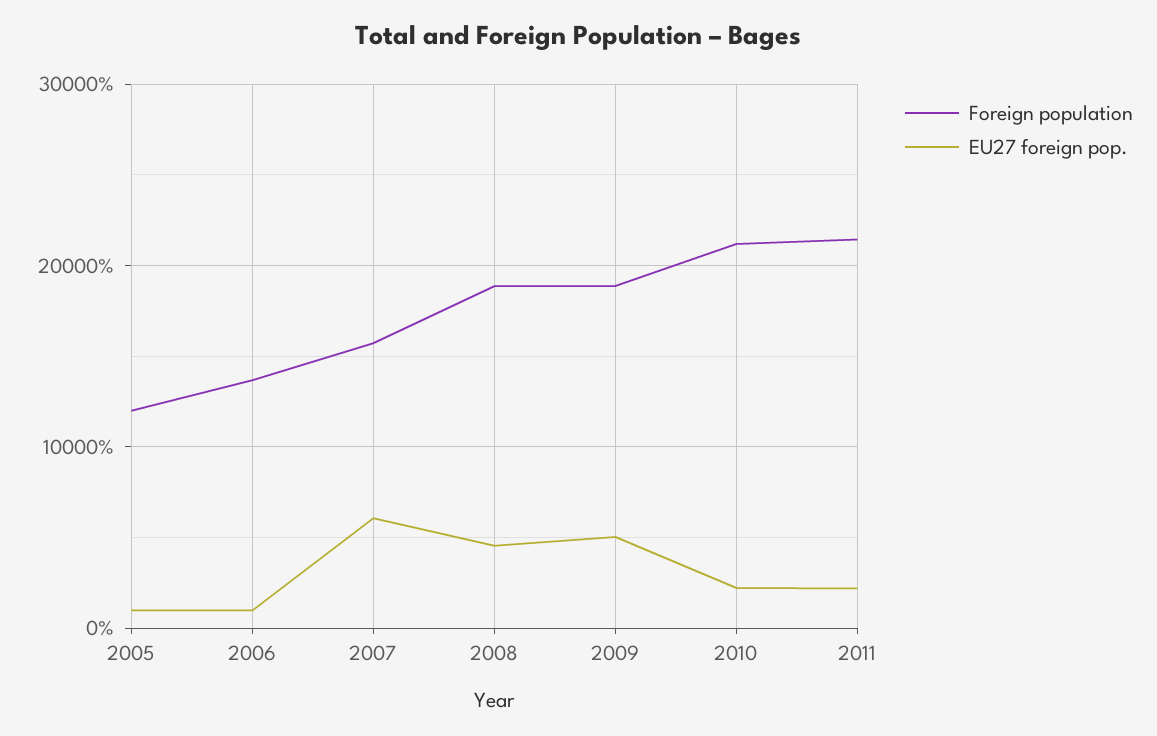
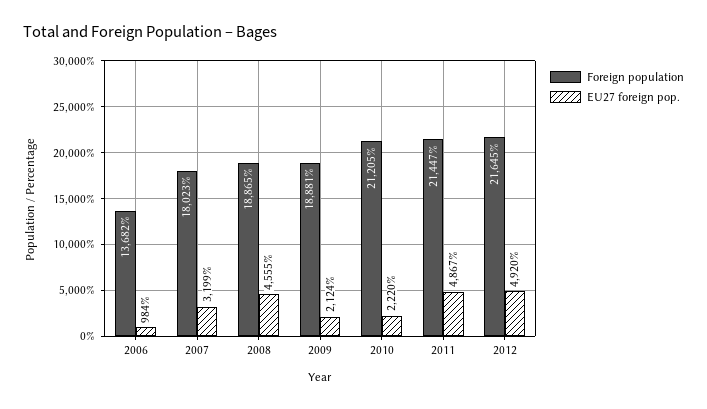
Foreign population, 2005: 12000 -> none
EU27 foreign pop., 2005: 1000 -> none
Foreign population, 2007: 16000 -> 18023
EU27 foreign pop., 2007: 6000 -> 3199
EU27 foreign pop., 2009: 5000 -> 2124
EU27 foreign pop., 2011: 2000 -> 4867
Foreign population, 2012: none -> 21645
EU27 foreign pop., 2012: none -> 4920

